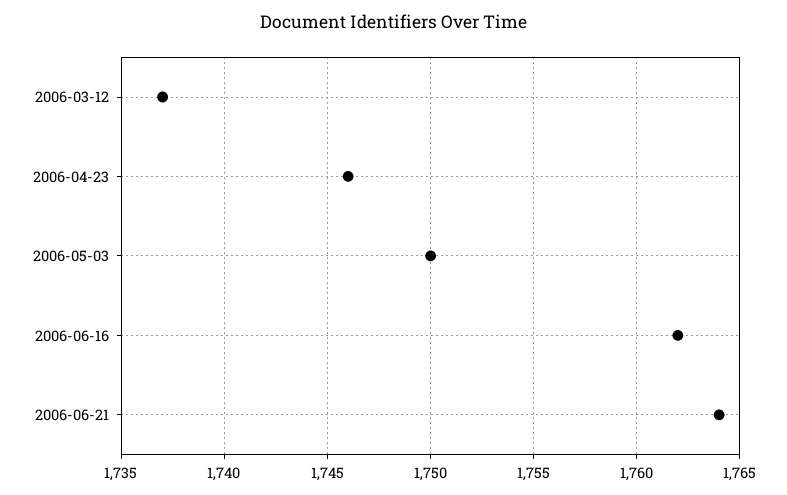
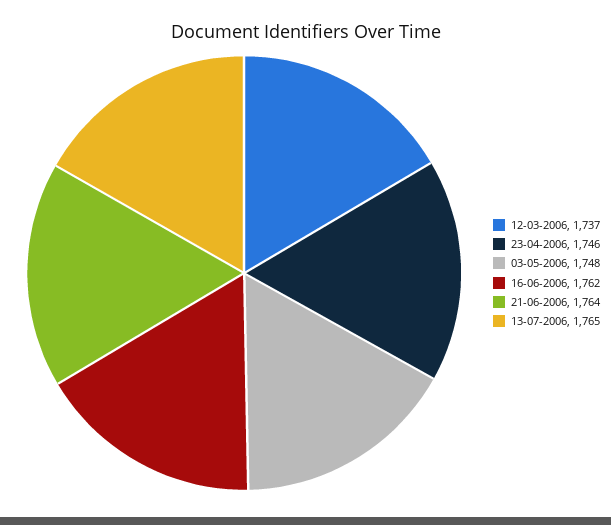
2006-05-03: 1750 -> 1748
13-07-2006: none -> 1765

